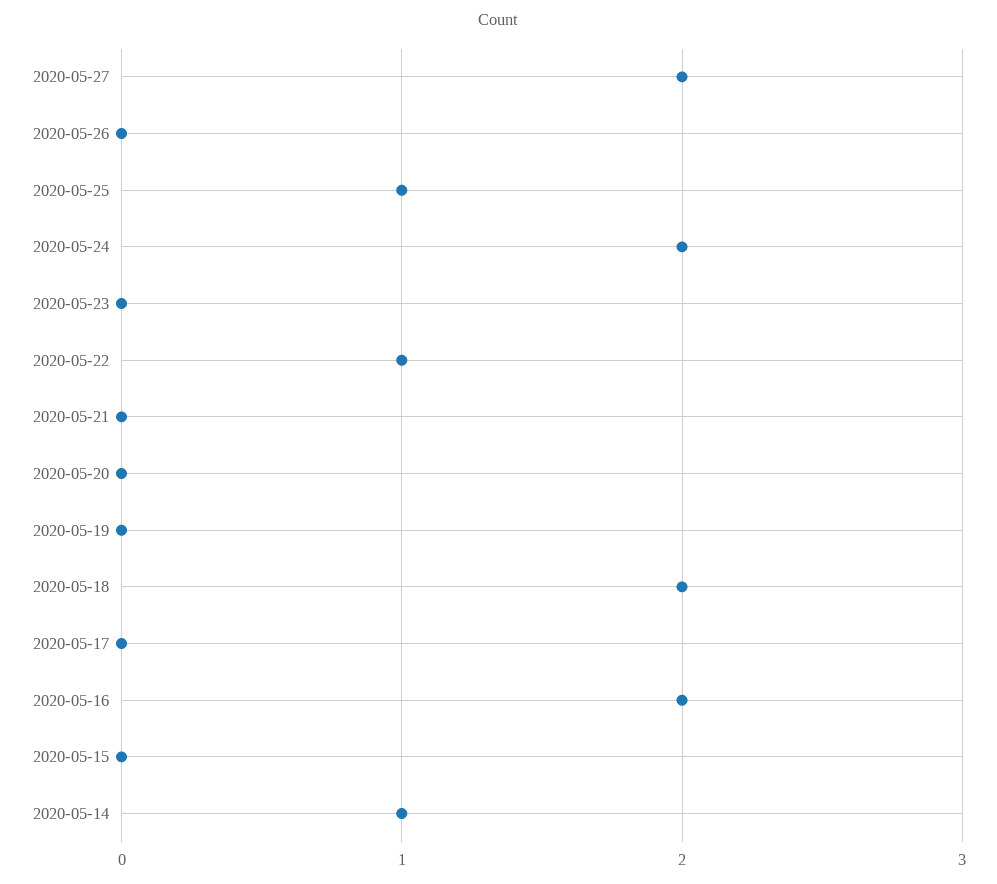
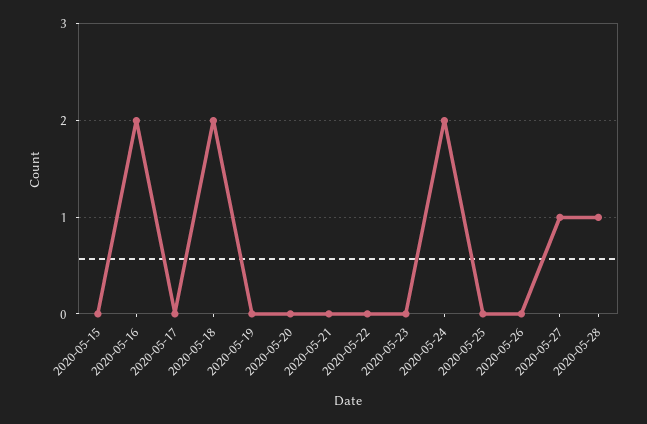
2020-05-27: 2 -> 1
2020-05-25: 1 -> 0
2020-05-22: 1 -> 0
2020-05-14: 1 -> none
2020-05-28: none -> 1

